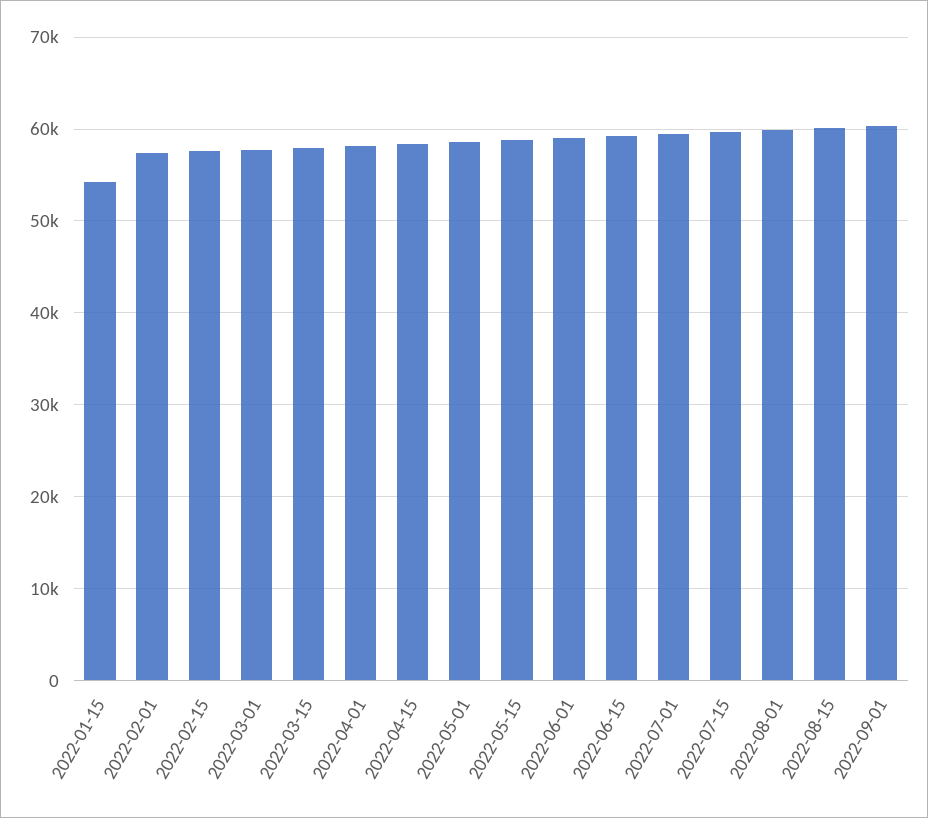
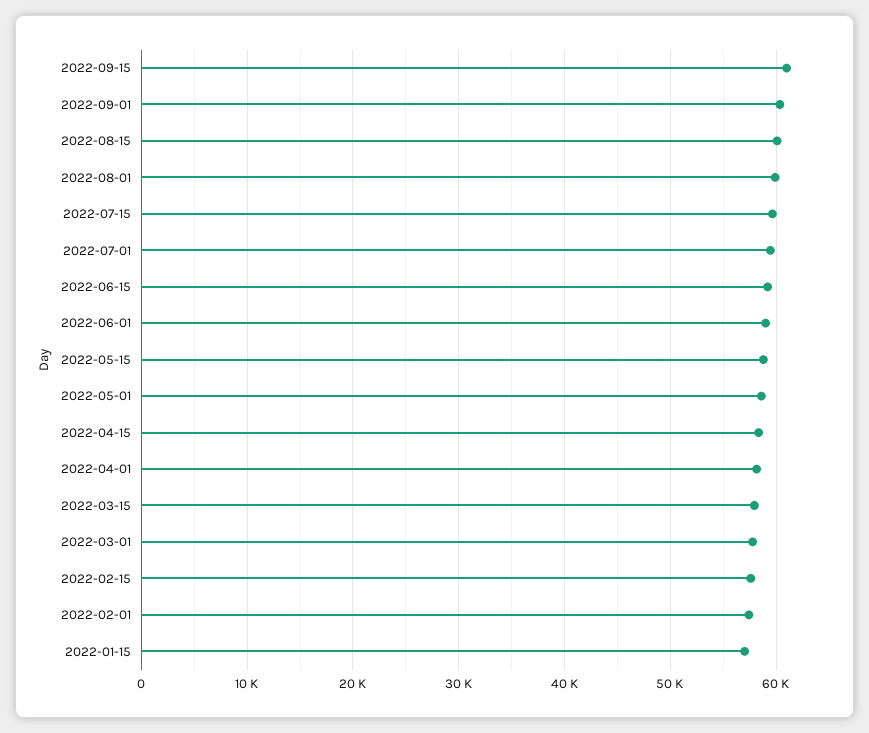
2022-01-15: 54000 -> 57000
2022-09-15: none -> 61000

